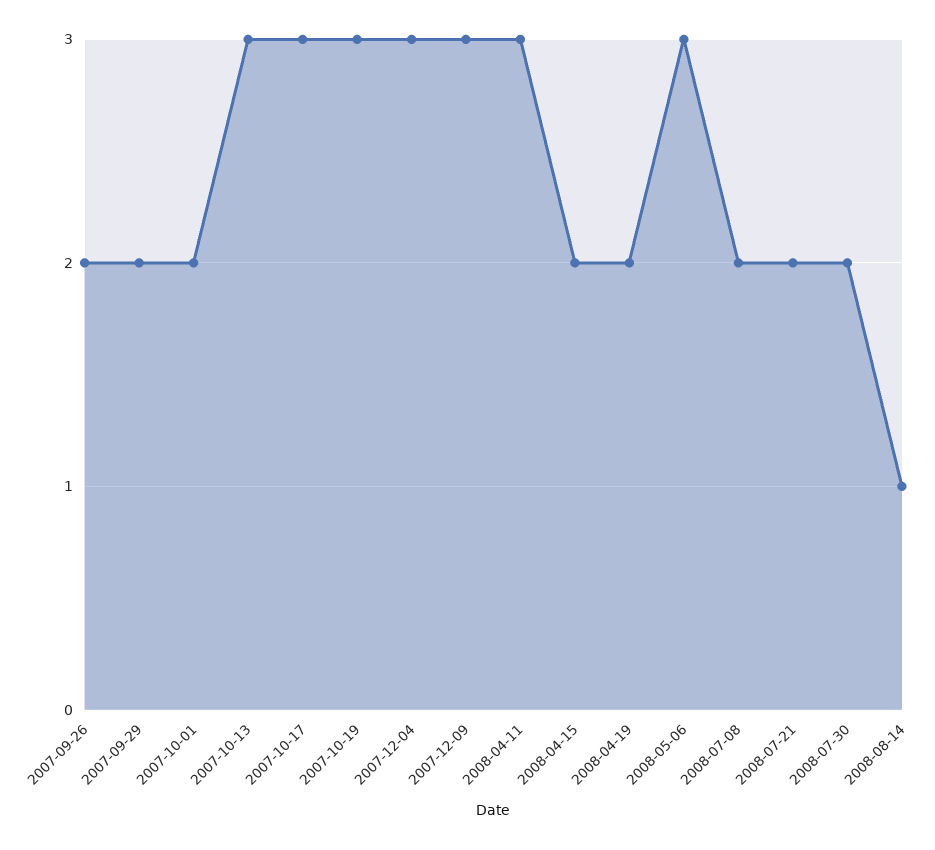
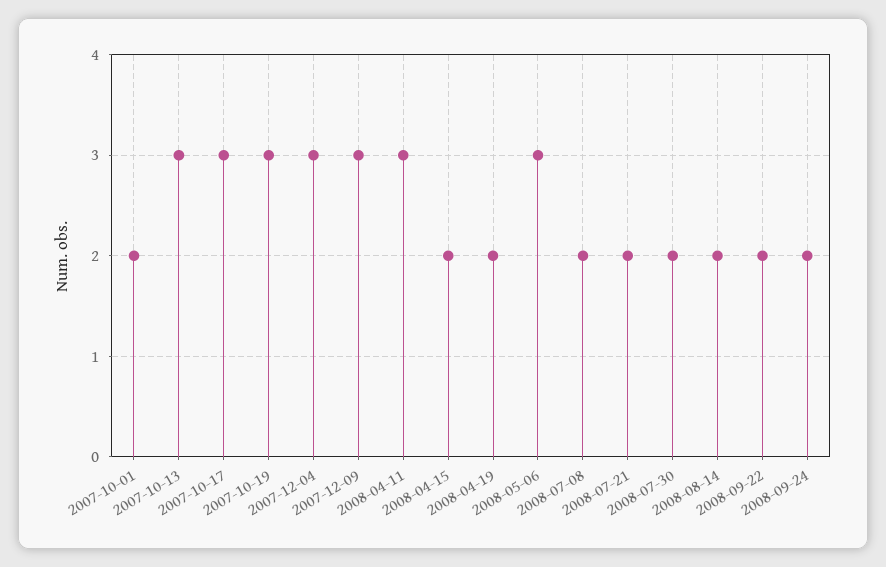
2007-09-26: 2 -> none
2007-09-29: 2 -> none
2008-08-14: 1 -> 2
2008-09-22: none -> 2
2008-09-24: none -> 2

